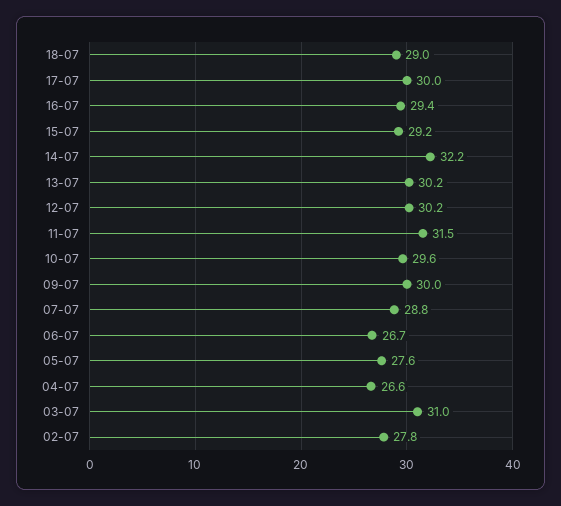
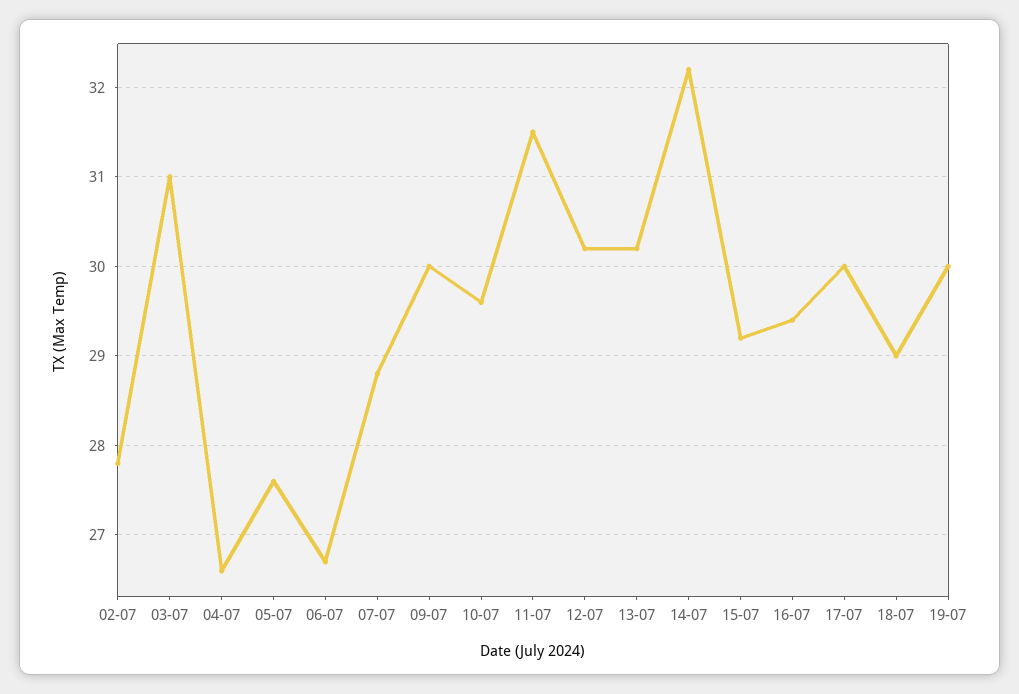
19-07: none -> 30

